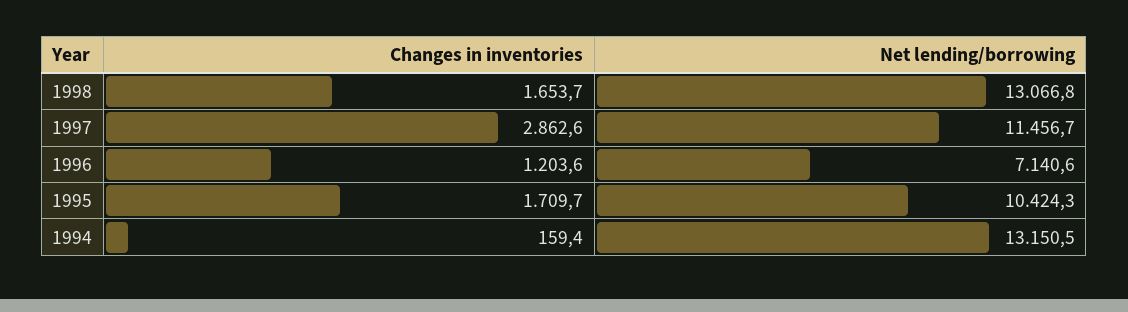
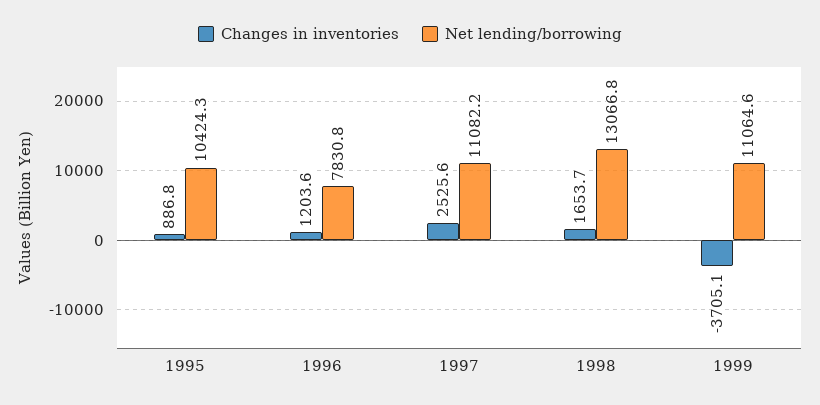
Changes in inventories, 1997: 2862.6 -> 2525.6
Net lending/borrowing, 1997: 11456.7 -> 11082.2
Net lending/borrowing, 1996: 7140.6 -> 7830.8
Changes in inventories, 1995: 1709.7 -> 886.8
Changes in inventories, 1994: 159.4 -> none
Net lending/borrowing, 1994: 13150.5 -> none
Changes in inventories, 1999: none -> -3705.1
Net lending/borrowing, 1999: none -> 11064.6

